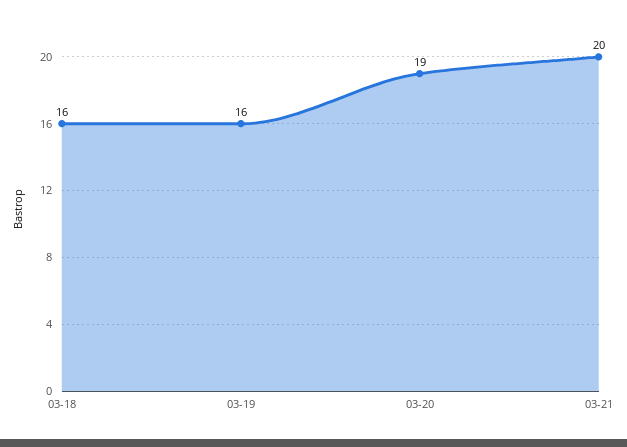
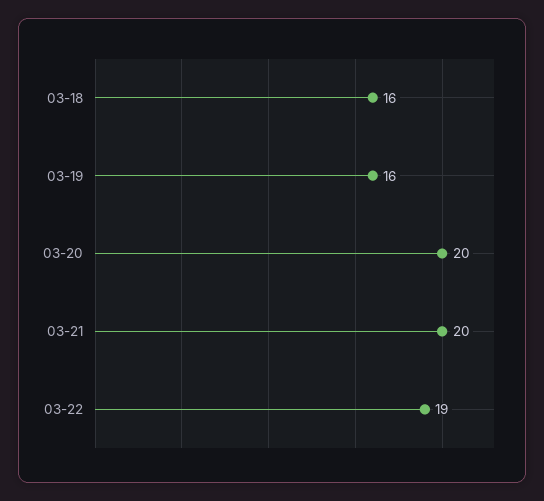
03-20: 19 -> 20
03-22: none -> 19

